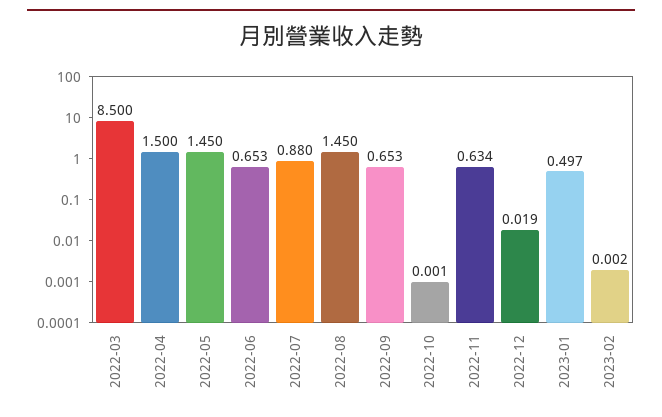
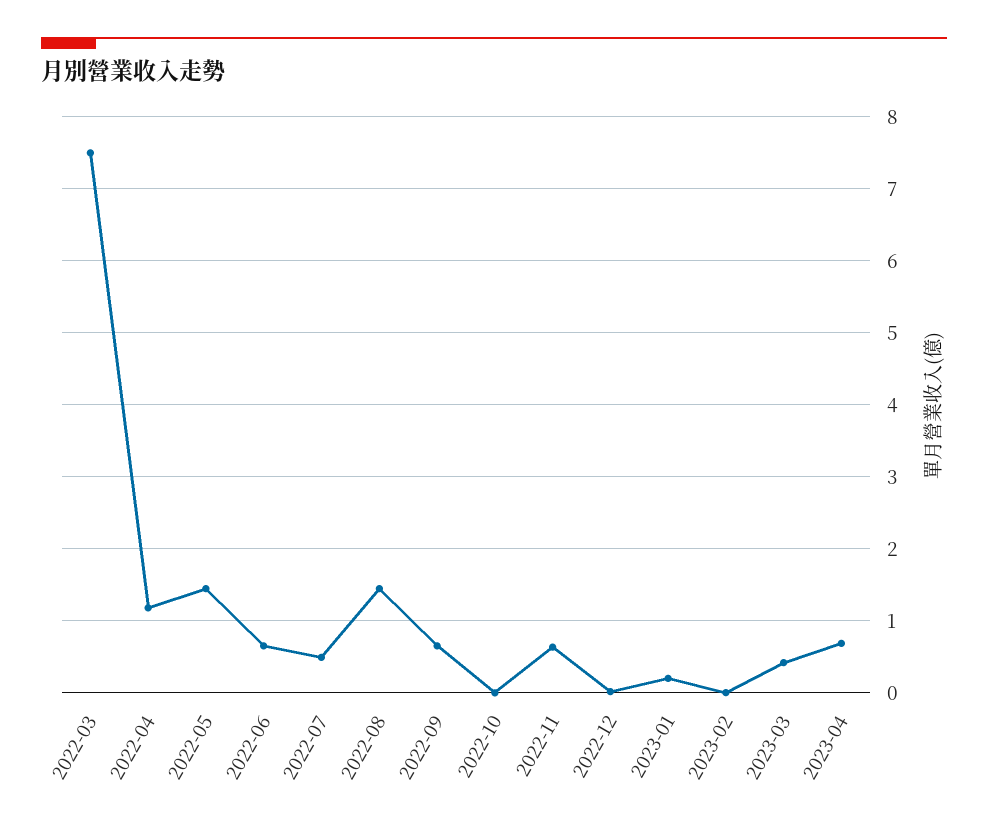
2022-03: 8.5 -> 7.5
2022-04: 1.5 -> 1.2
2022-07: 0.88 -> 0.5
2023-01: 0.497 -> 0.2
2023-03: none -> 0.4
2023-04: none -> 0.7

